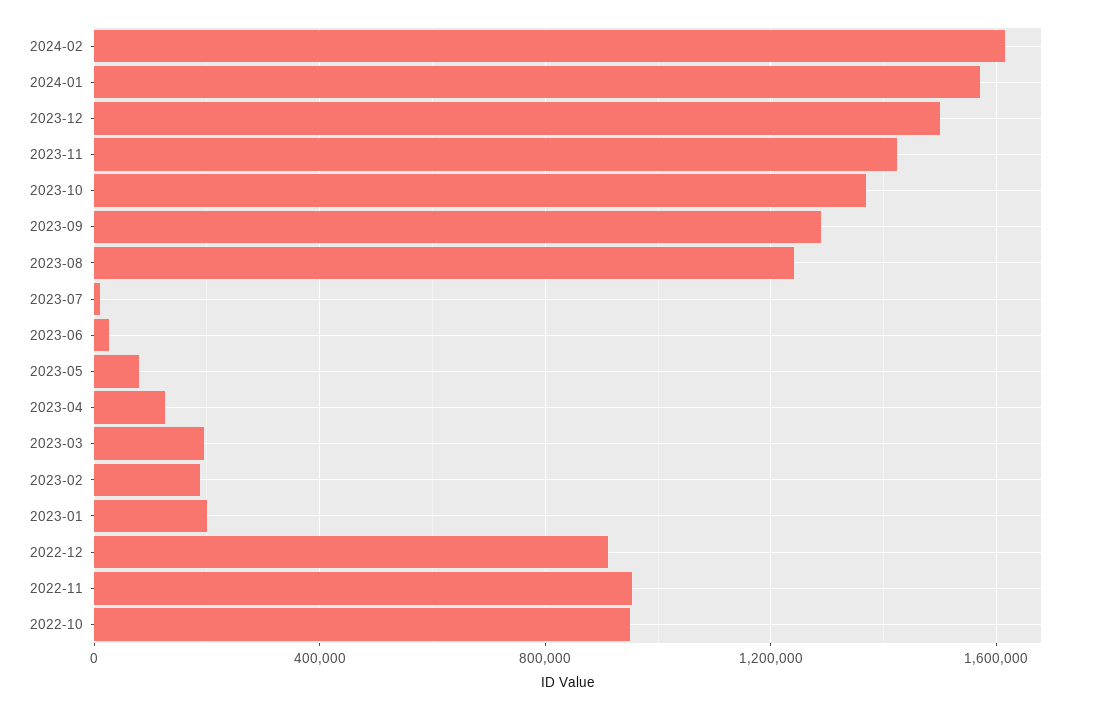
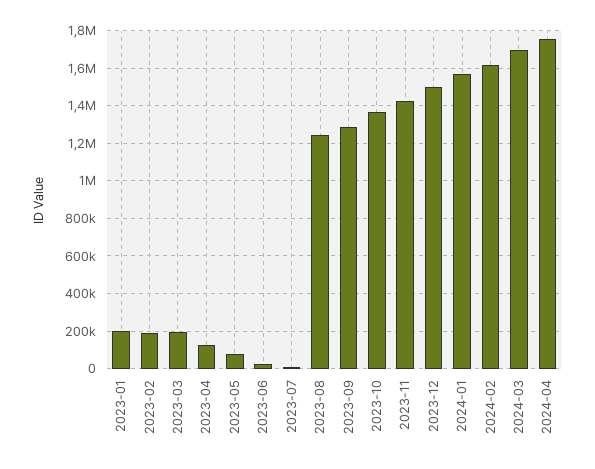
2022-12: 900000 -> none
2022-11: 950000 -> none
2022-10: 950000 -> none
2024-03: none -> 1700000
2024-04: none -> 1750000

